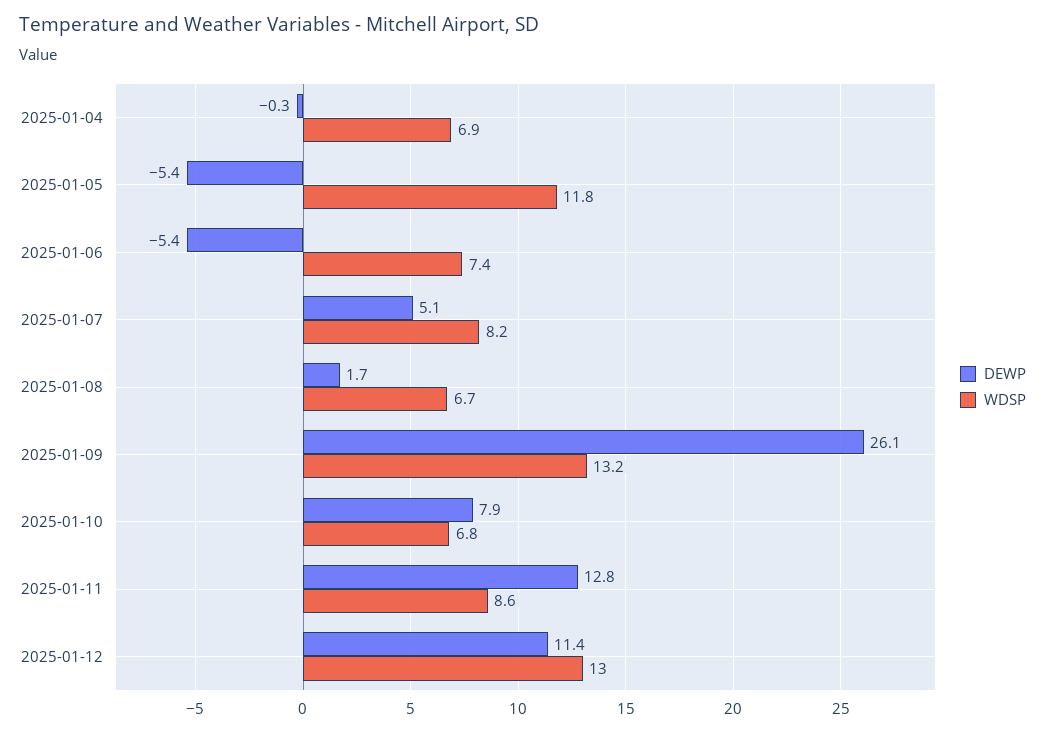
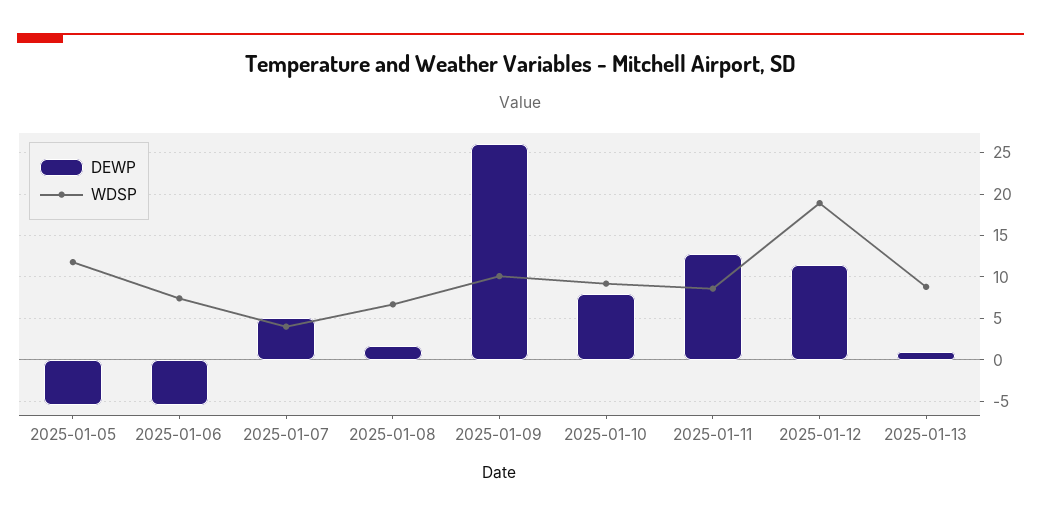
DEWP, 2025-01-04: -0.3 -> none
WDSP, 2025-01-04: 6.9 -> none
WDSP, 2025-01-07: 8.2 -> 4
WDSP, 2025-01-09: 13.2 -> 10
WDSP, 2025-01-10: 6.8 -> 9
WDSP, 2025-01-12: 13 -> 19
DEWP, 2025-01-13: none -> 1
WDSP, 2025-01-13: none -> 9

